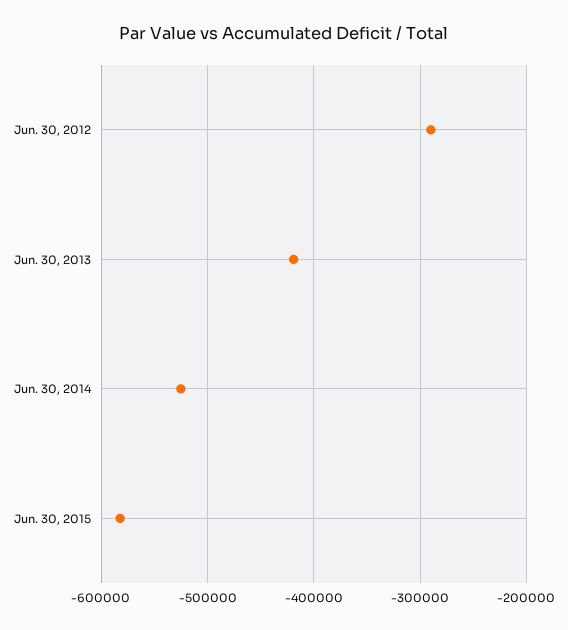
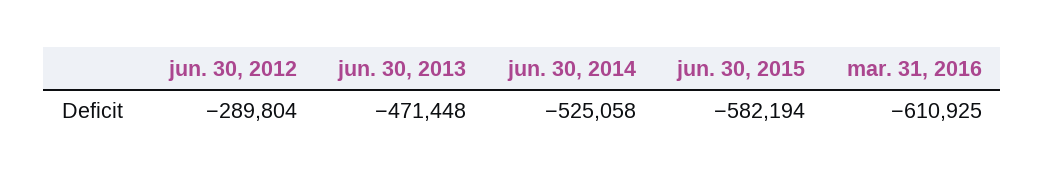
Jun. 30, 2013: -420000 -> -471448
mar. 31, 2016: none -> -610925

